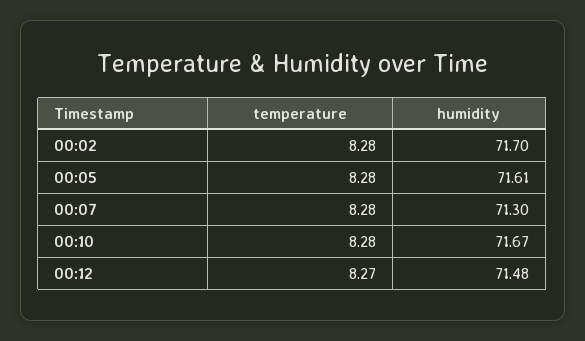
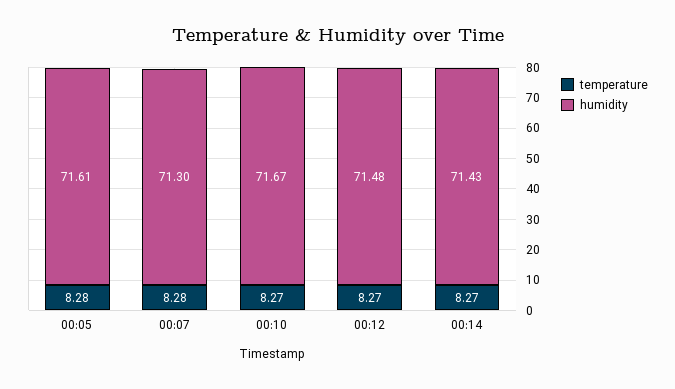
temperature, 00:02: 8.28 -> none
humidity, 00:02: 71.7 -> none
temperature, 00:10: 8.28 -> 8.27
temperature, 00:14: none -> 8.27
humidity, 00:14: none -> 71.43

